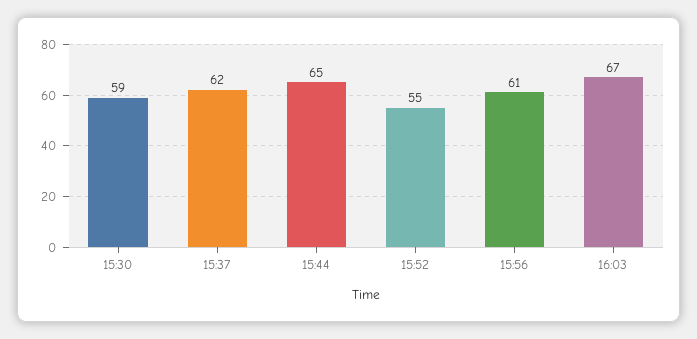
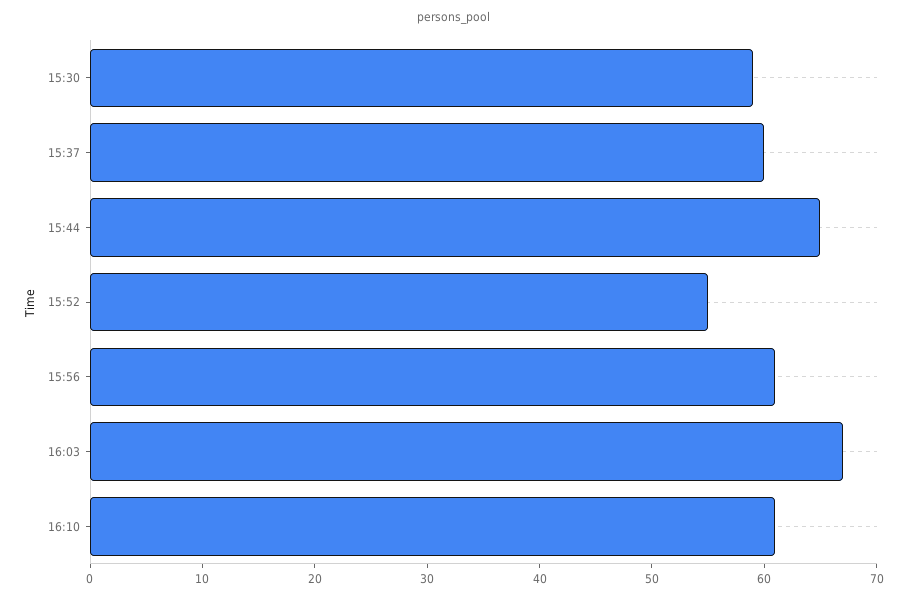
15:37: 62 -> 60
16:10: none -> 61

